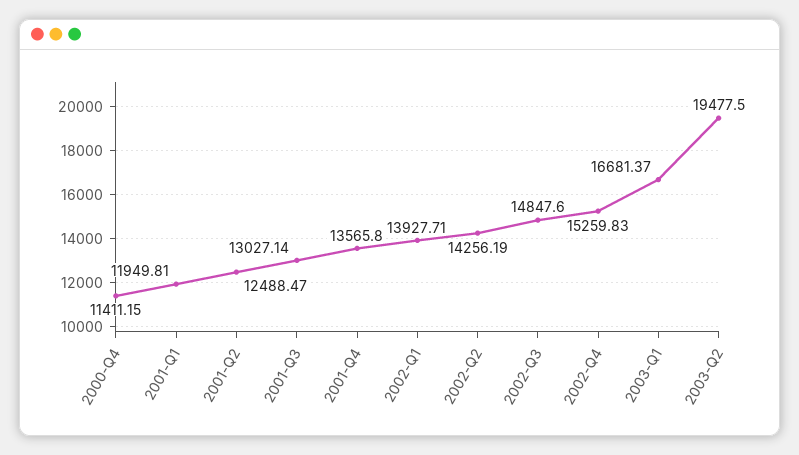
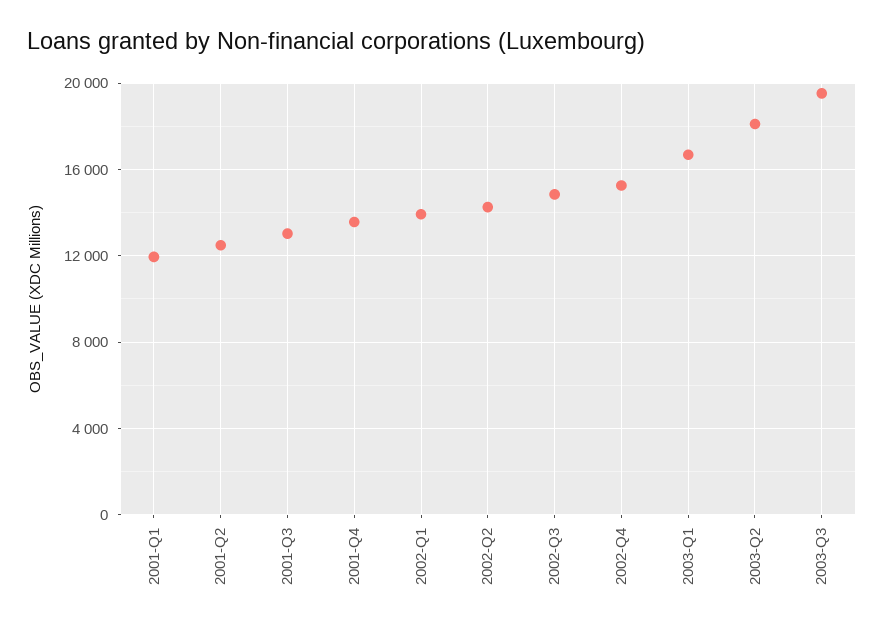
2000-Q4: 11411.15 -> none
2003-Q2: 19477.5 -> 18000
2003-Q3: none -> 19500

